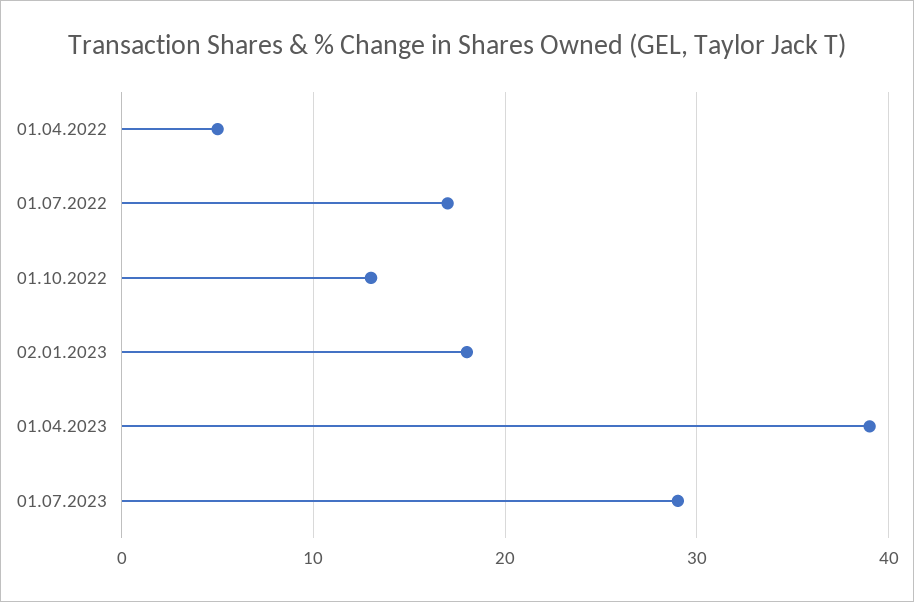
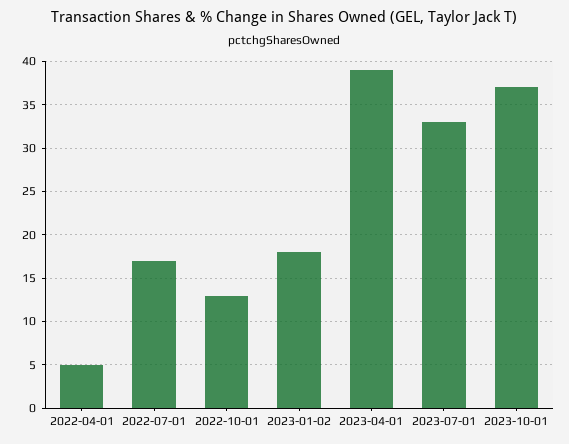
01.07.2023: 29 -> 33
2023-10-01: none -> 37

